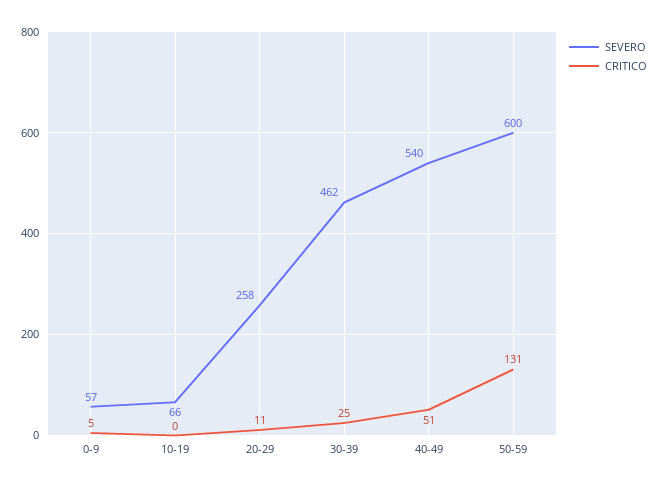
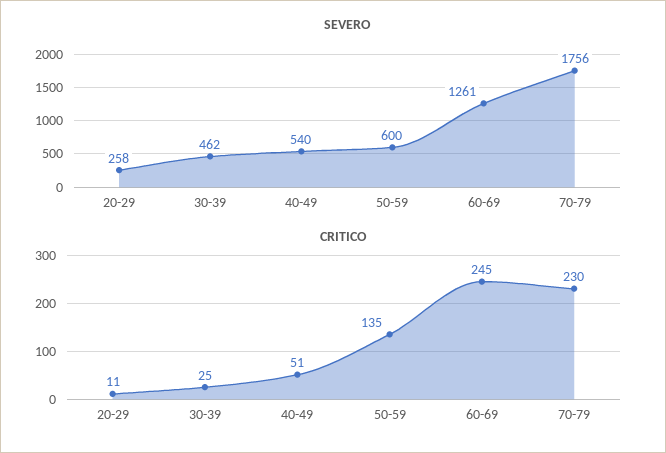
SEVERO, 0-9: 57 -> none
CRITICO, 0-9: 5 -> none
SEVERO, 10-19: 66 -> none
CRITICO, 10-19: 0 -> none
CRITICO, 50-59: 131 -> 135
SEVERO, 60-69: none -> 1261
SEVERO, 70-79: none -> 1756
CRITICO, 60-69: none -> 245
CRITICO, 70-79: none -> 230

